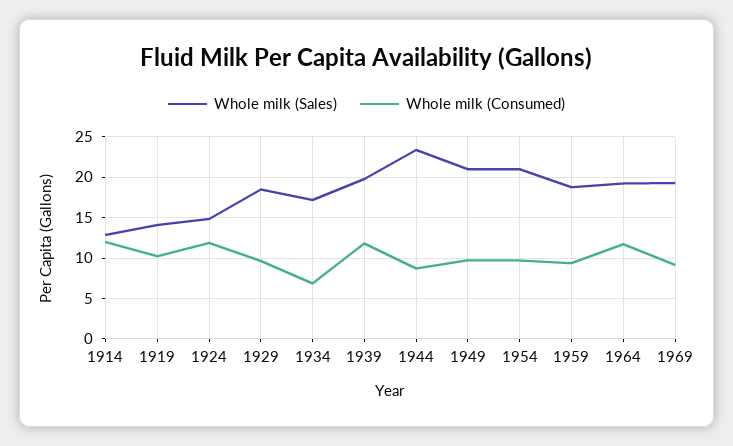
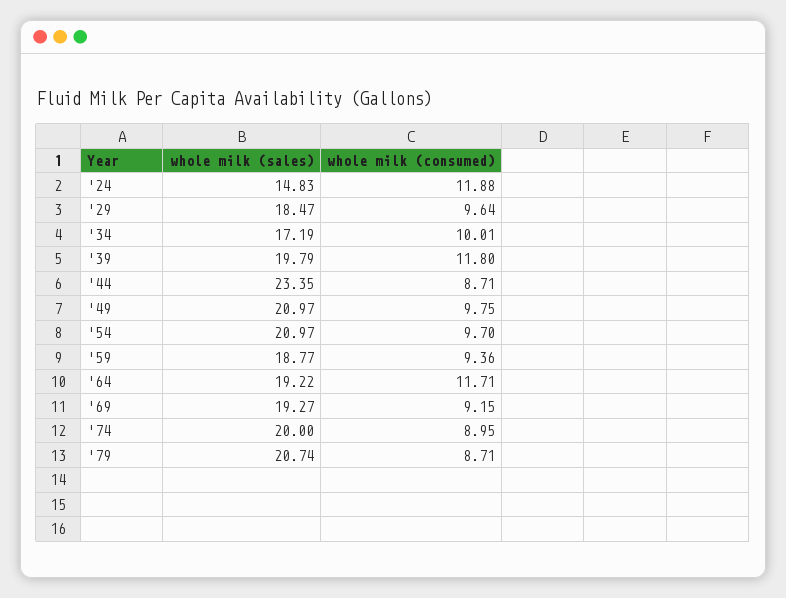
Whole milk (Sales), 1914: 13 -> none
Whole milk (Consumed), 1914: 12 -> none
Whole milk (Sales), 1919: 14 -> none
Whole milk (Consumed), 1919: 10 -> none
Whole milk (Consumed), 1934: 7 -> 10.01
Whole milk (Sales), '74: none -> 20
Whole milk (Consumed), '74: none -> 8.95
Whole milk (Sales), '79: none -> 20.74
Whole milk (Consumed), '79: none -> 8.71

